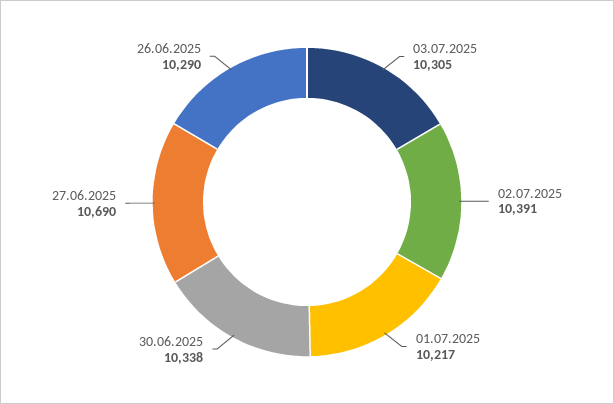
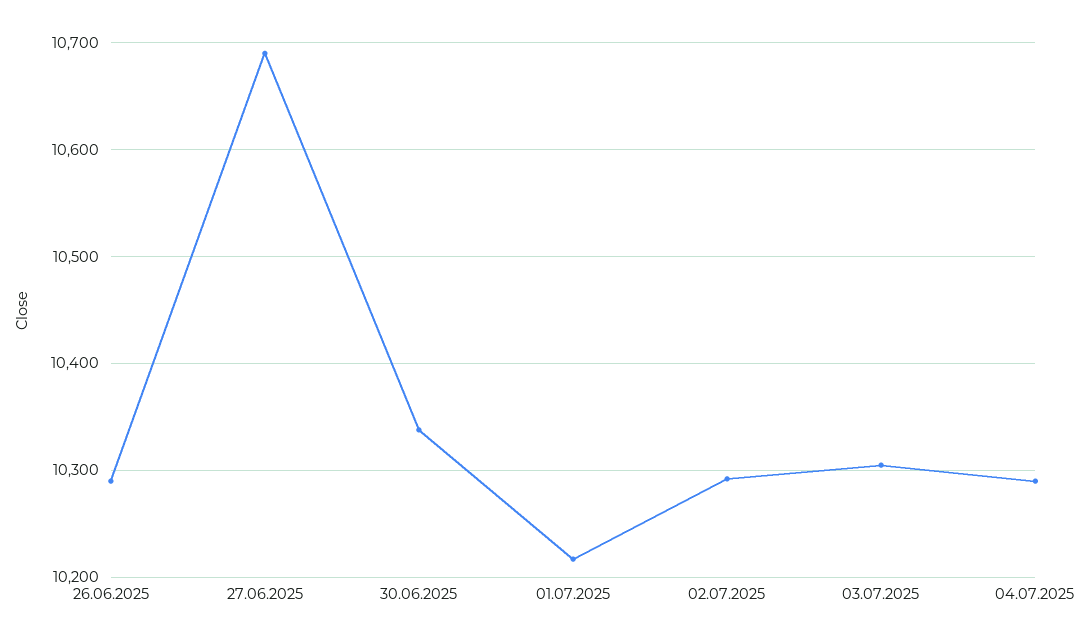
02.07.2025: 10391 -> 10290
04.07.2025: none -> 10290

